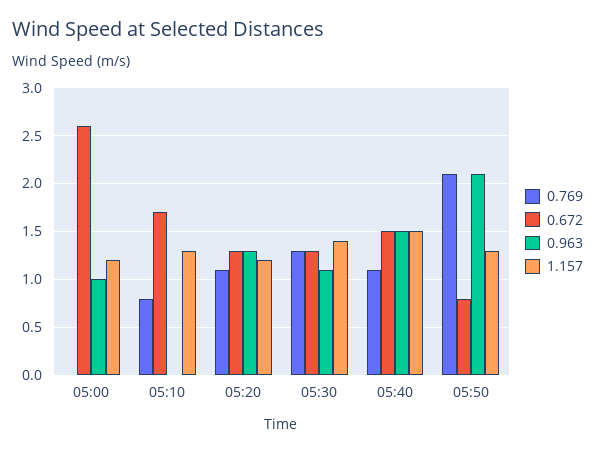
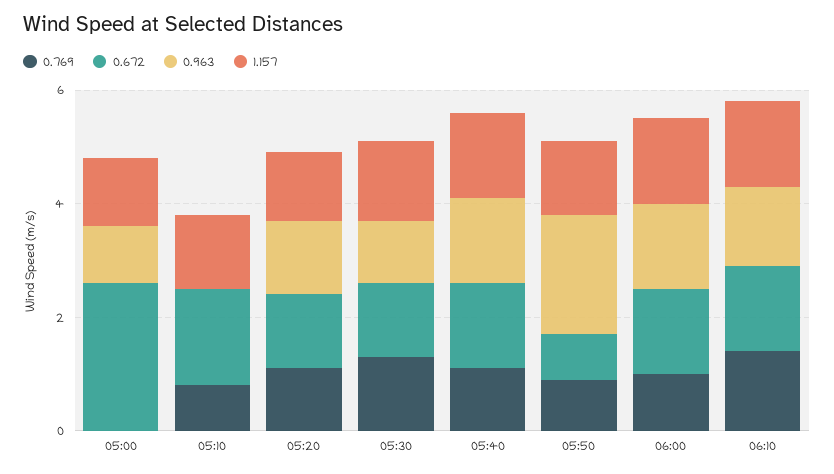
0.769, 05:50: 2.1 -> 1
0.769, 06:00: none -> 1
0.672, 06:00: none -> 1.5
0.963, 06:00: none -> 1.5
1.157, 06:00: none -> 1.5
0.769, 06:10: none -> 1.5
0.672, 06:10: none -> 1.5
0.963, 06:10: none -> 1.5
1.157, 06:10: none -> 1.5

